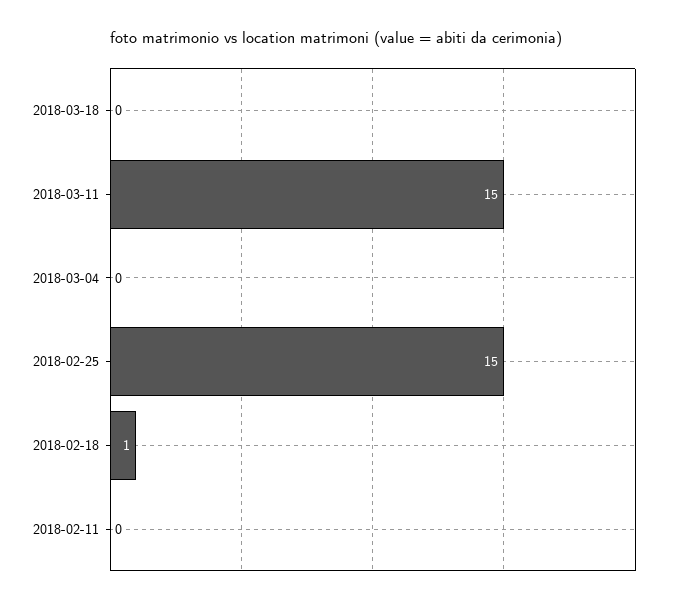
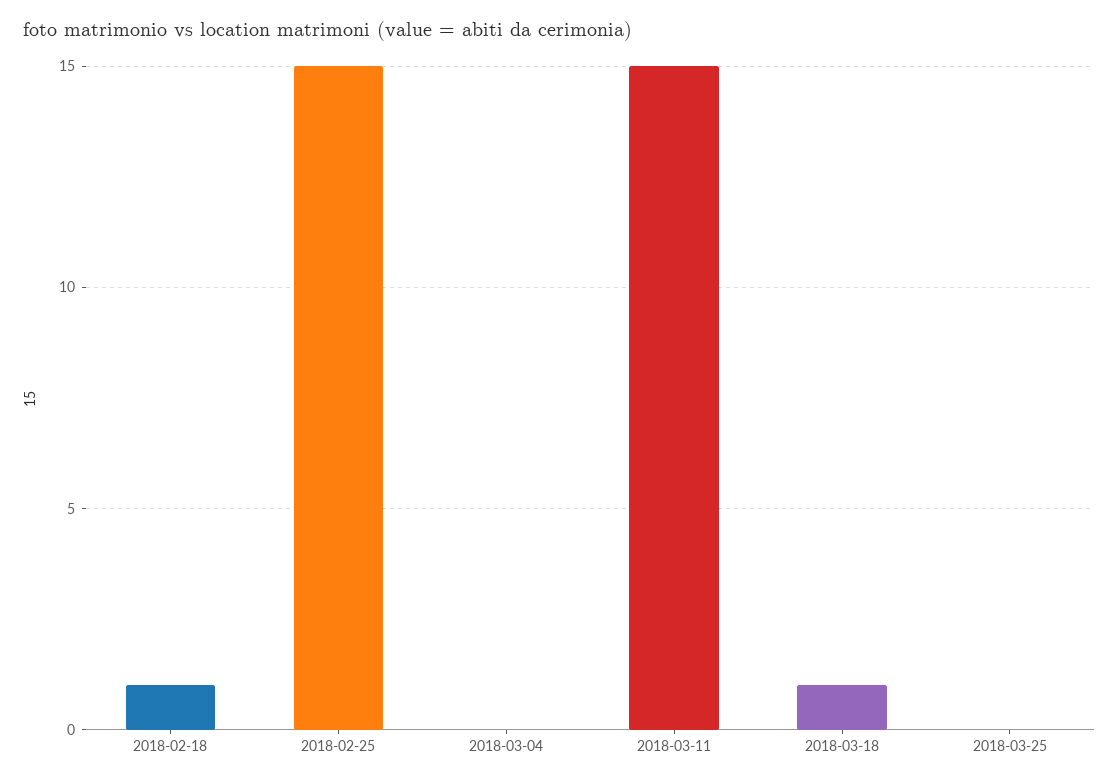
2018-03-18: 0 -> 1
2018-02-11: 0 -> none
2018-03-25: none -> 0

